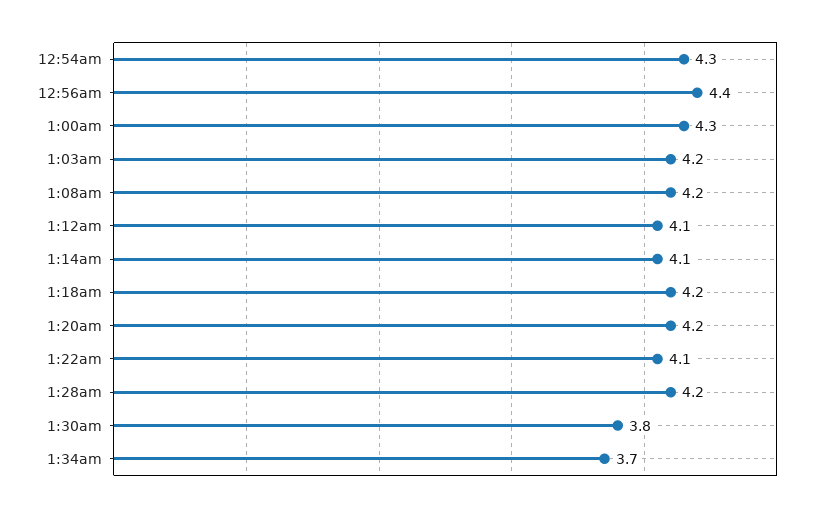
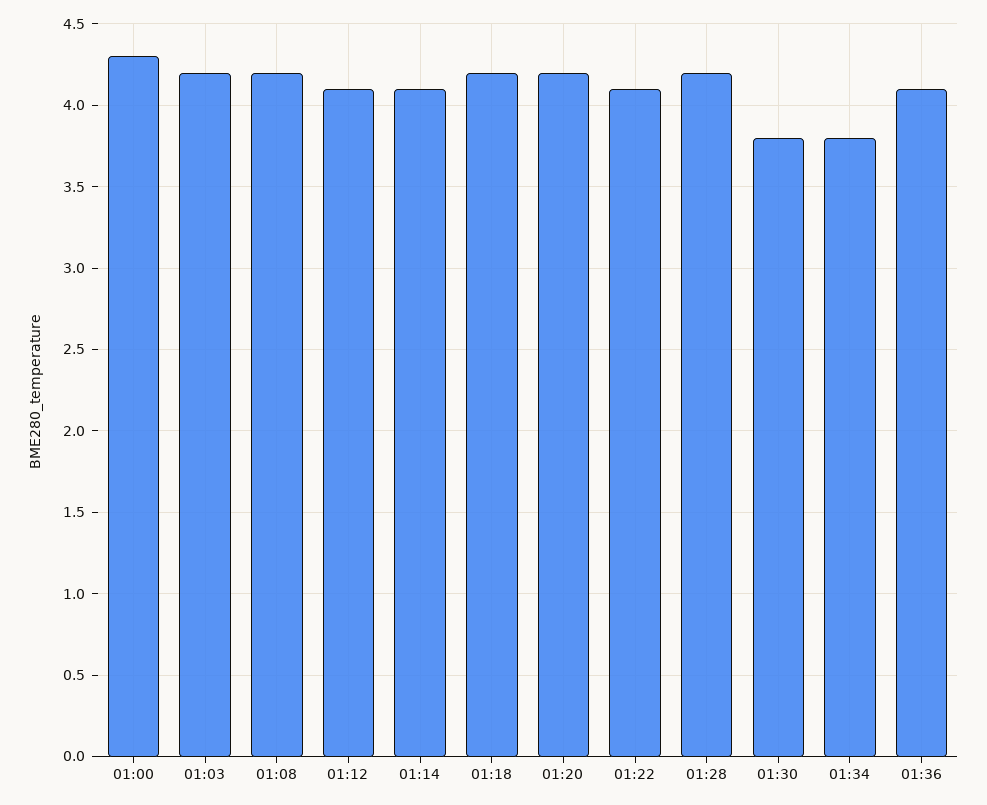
12:54am: 4.3 -> none
12:56am: 4.4 -> none
1:34am: 3.7 -> 3.8
01:36: none -> 4.1

